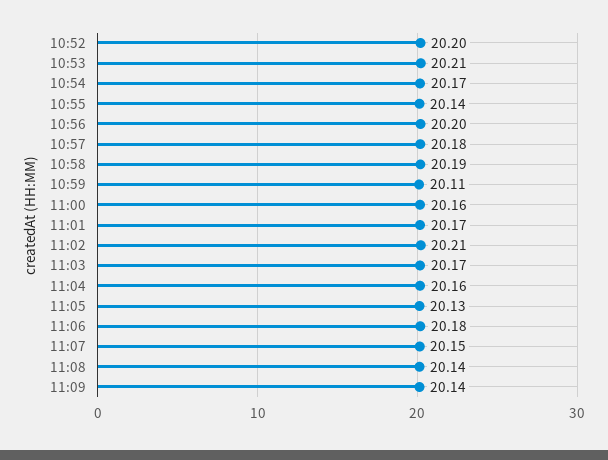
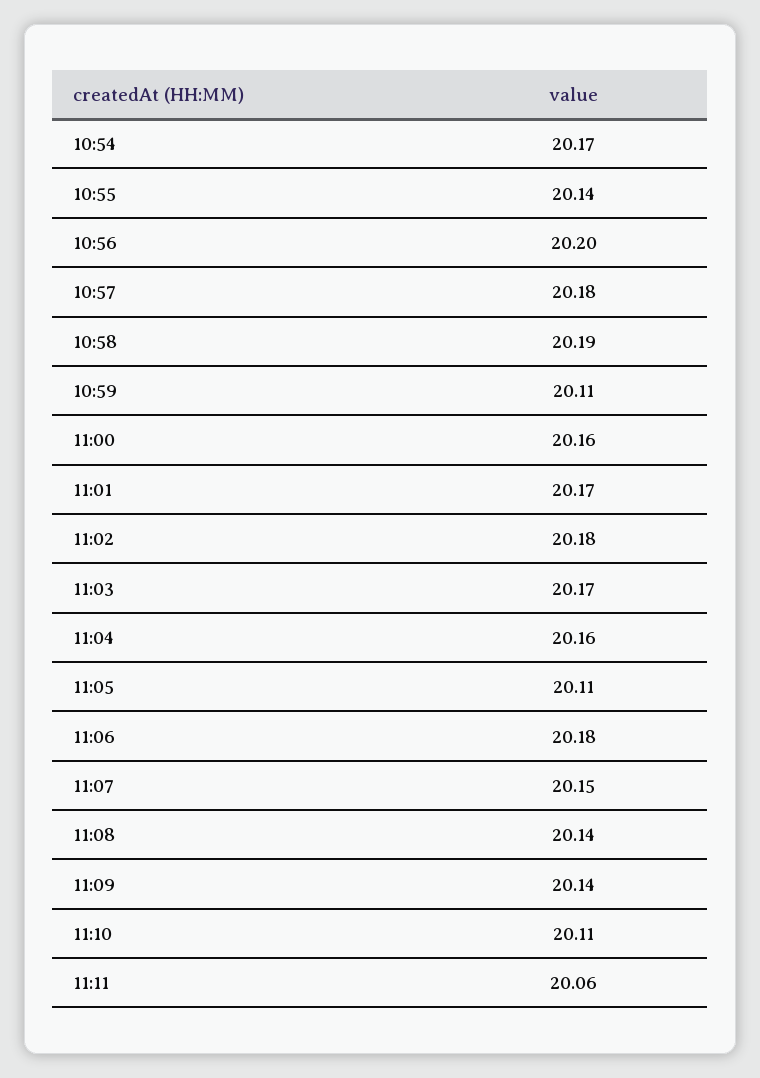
10:52: 20.2 -> none
10:53: 20.21 -> none
11:02: 20.21 -> 20.18
11:05: 20.13 -> 20.11
11:10: none -> 20.11
11:11: none -> 20.06

